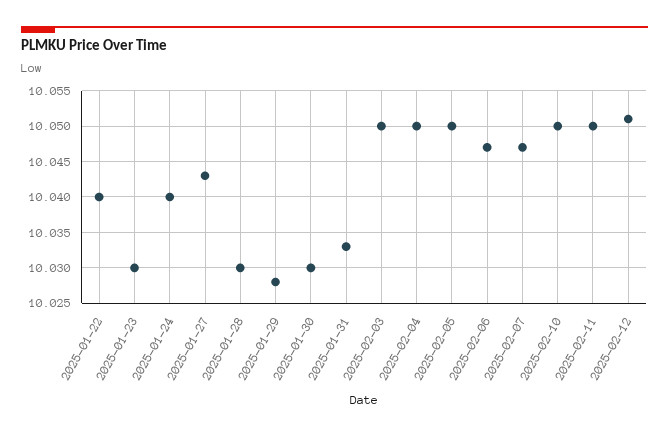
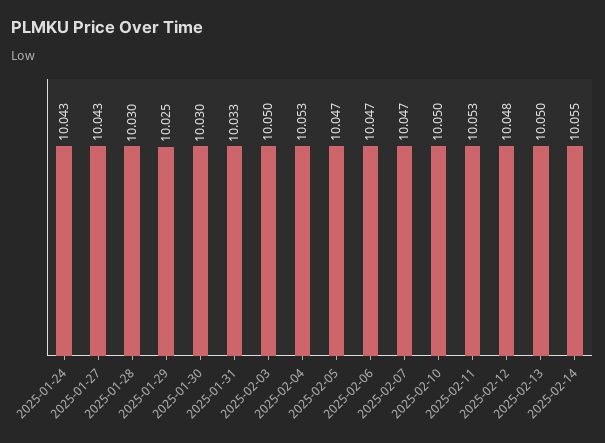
2025-01-22: 10.04 -> none
2025-01-23: 10.03 -> none
2025-01-24: 10.04 -> 10.043
2025-01-29: 10.028 -> 10.025
2025-02-04: 10.05 -> 10.053
2025-02-05: 10.05 -> 10.047
2025-02-11: 10.05 -> 10.053
2025-02-12: 10.051 -> 10.048
2025-02-13: none -> 10.05
2025-02-14: none -> 10.055

